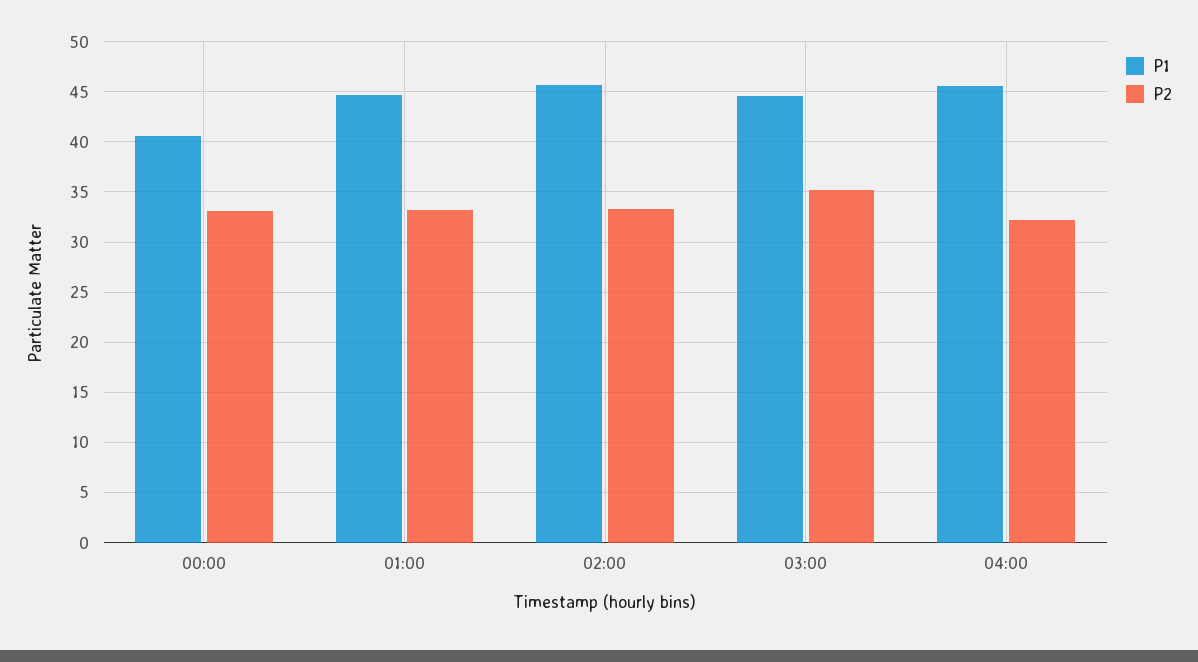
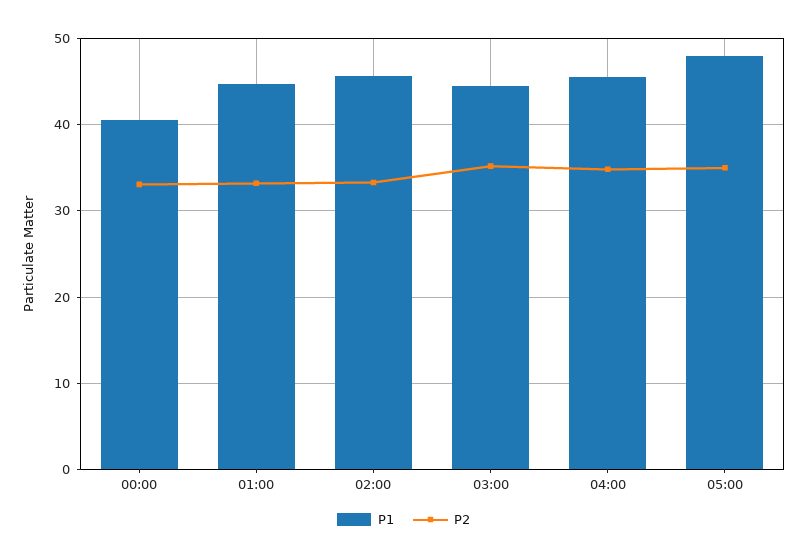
P2, 04:00: 32 -> 35
P1, 05:00: none -> 48
P2, 05:00: none -> 35

